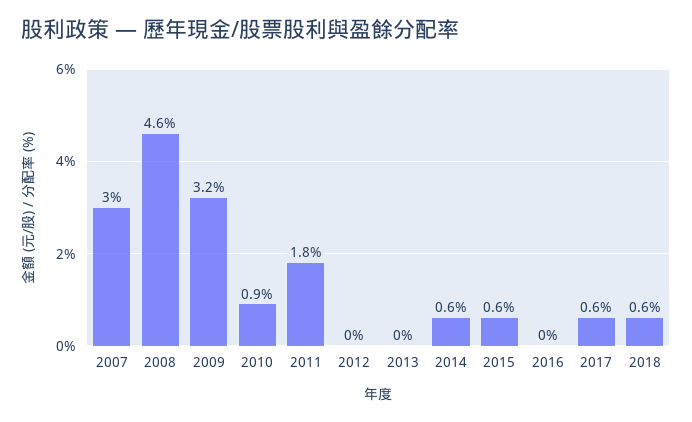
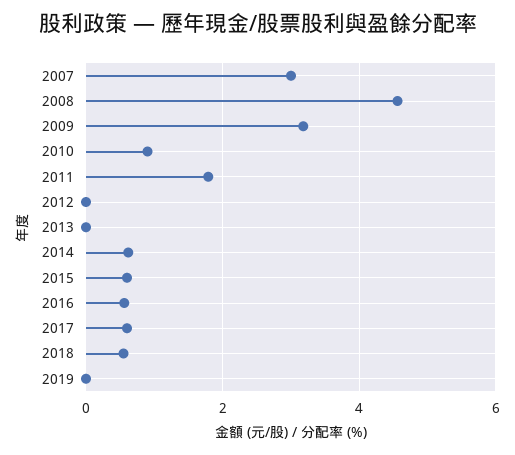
2016: 0 -> 0.6
2019: none -> 0

